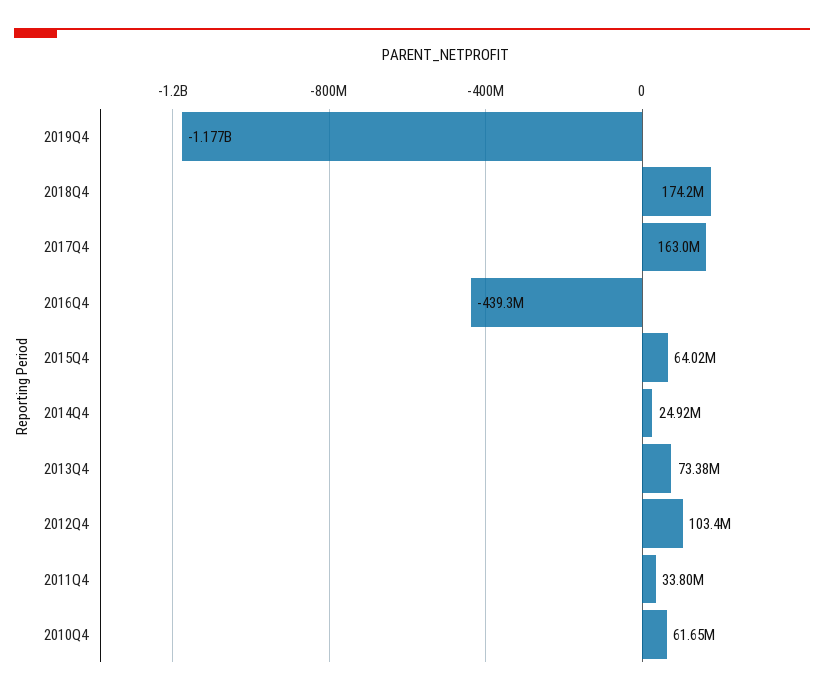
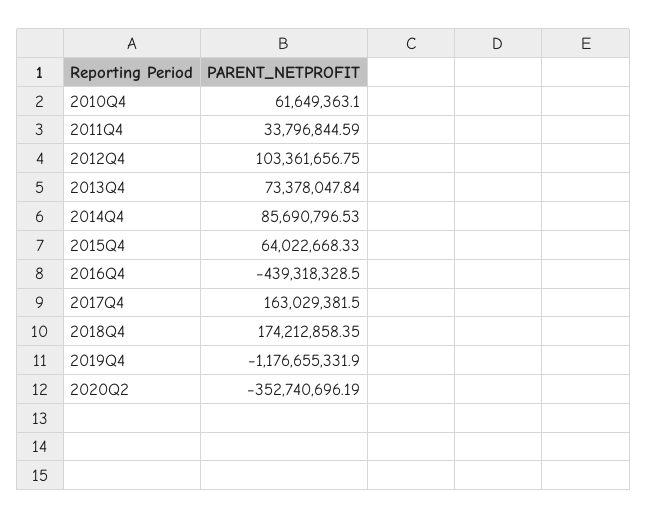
2014Q4: 24920000 -> 85690796.53
2020Q2: none -> -352740696.19

